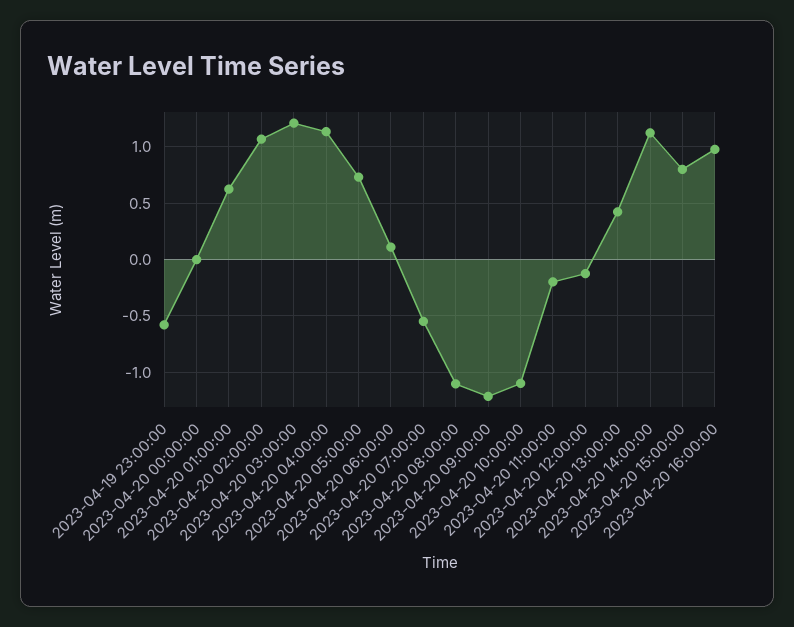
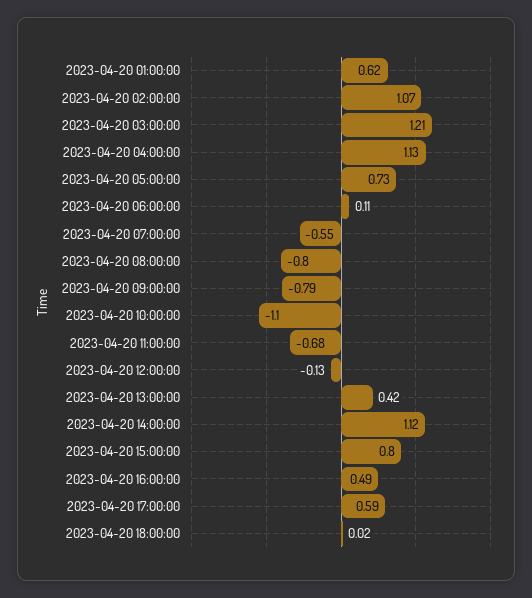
2023-04-19 23:00:00: -0.6 -> none
2023-04-20 00:00:00: 0 -> none
2023-04-20 08:00:00: -1.1 -> -0.8
2023-04-20 09:00:00: -1.2 -> -0.79
2023-04-20 11:00:00: -0.2 -> -0.68
2023-04-20 16:00:00: 1 -> 0.49
2023-04-20 17:00:00: none -> 0.59
2023-04-20 18:00:00: none -> 0.02

